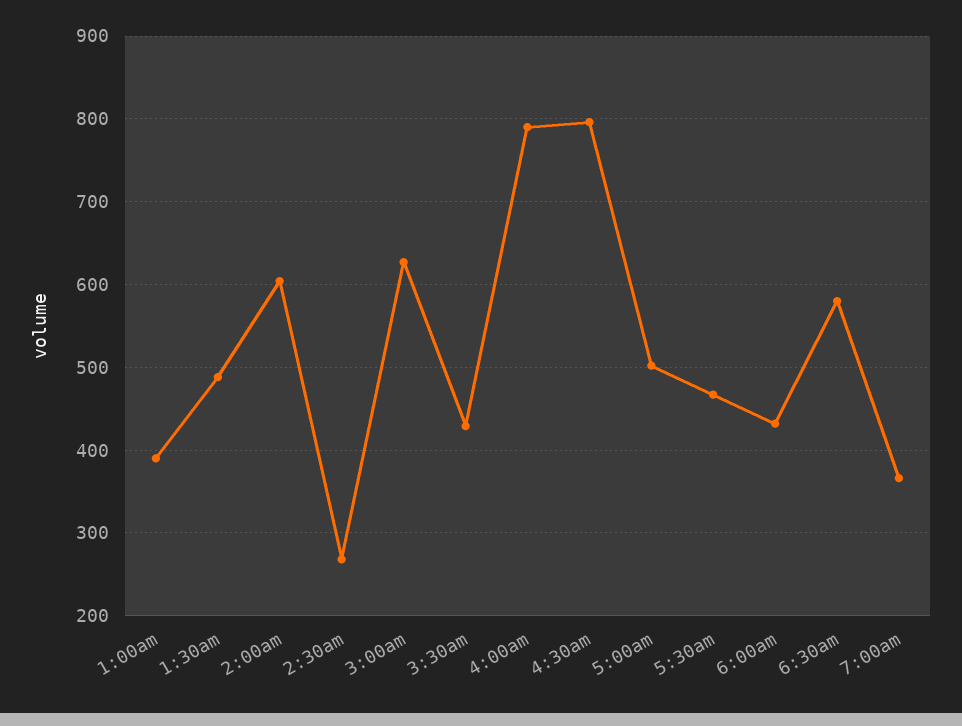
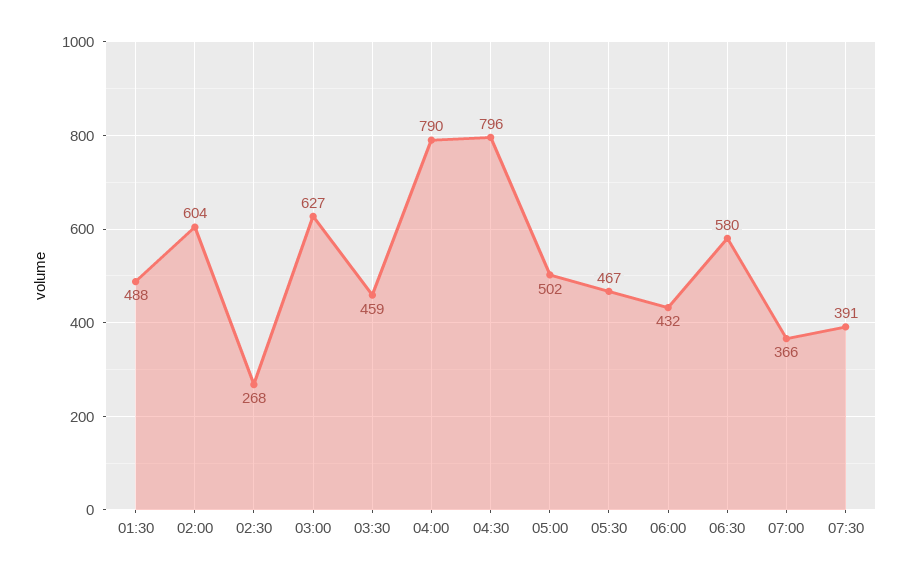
1:00am: 390 -> none
3:30am: 430 -> 459
07:30: none -> 391

